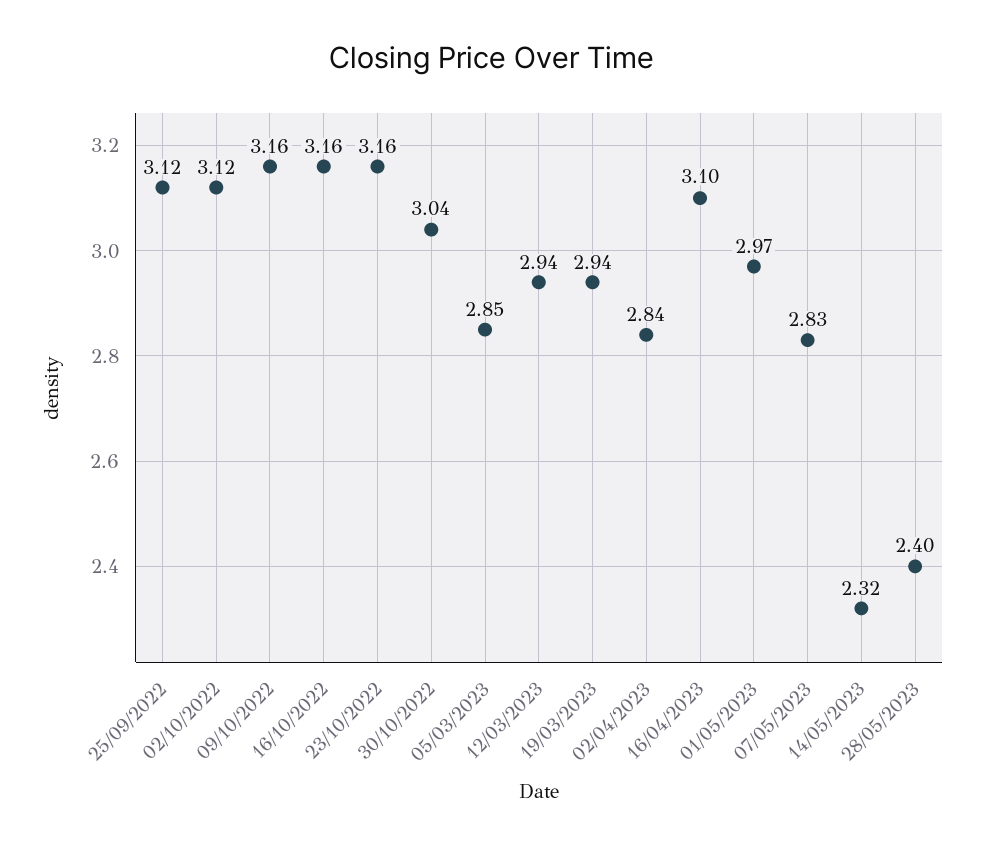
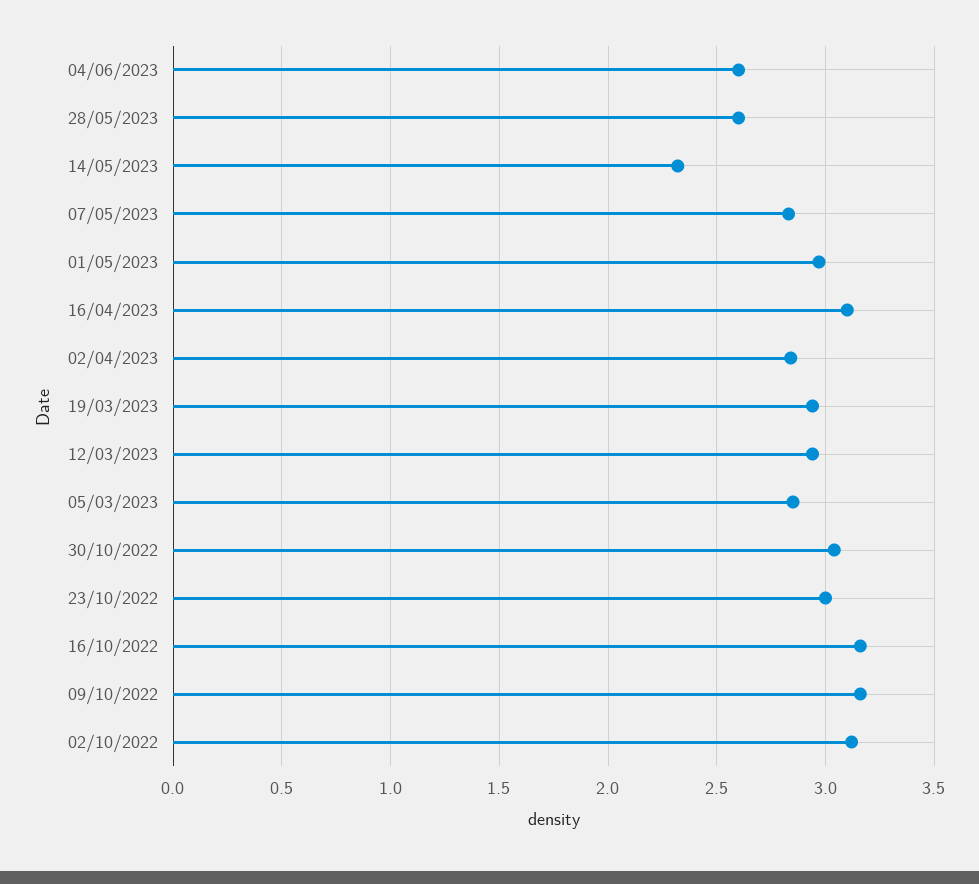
25/09/2022: 3.12 -> none
23/10/2022: 3.16 -> 3
28/05/2023: 2.4 -> 2.6
04/06/2023: none -> 2.6

